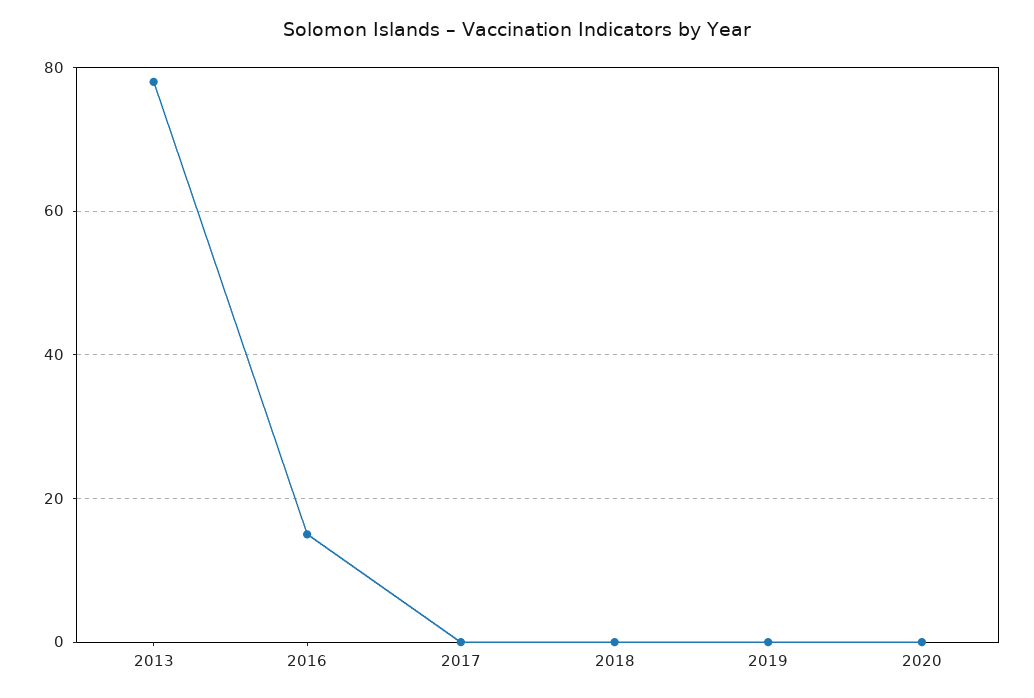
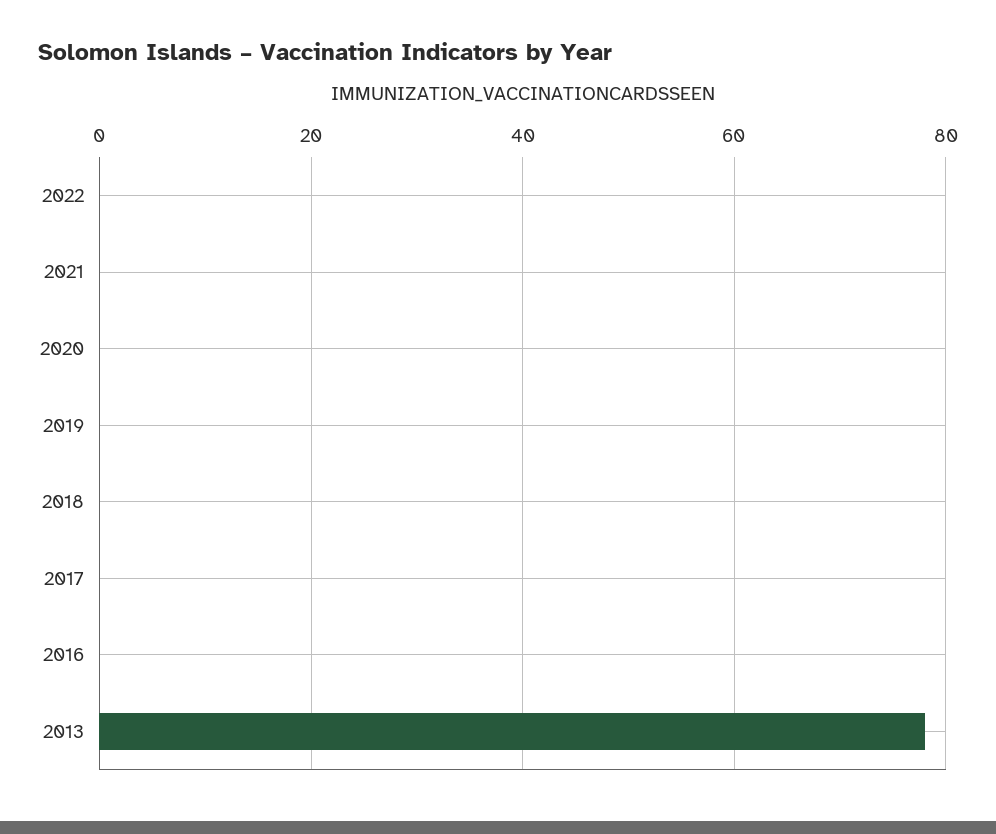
2016: 15 -> 0
2022: none -> 0
2021: none -> 0

